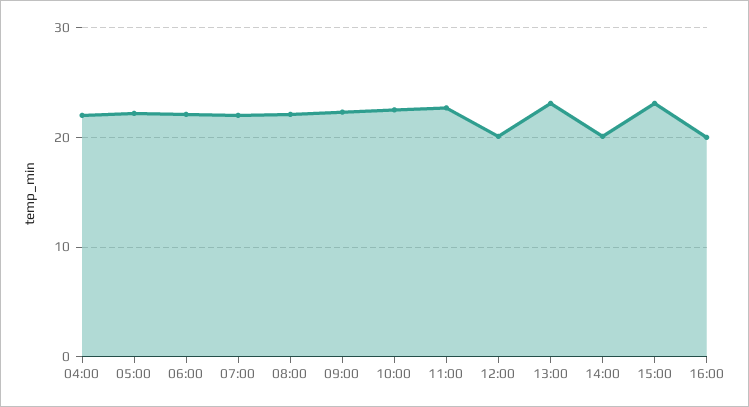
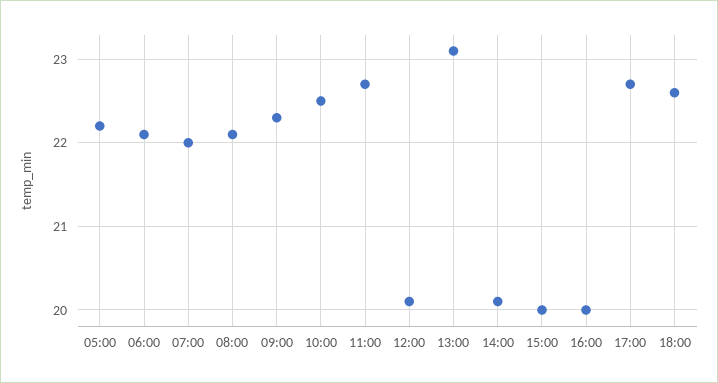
04:00: 22 -> none
15:00: 23 -> 20
17:00: none -> 22.7
18:00: none -> 22.6

